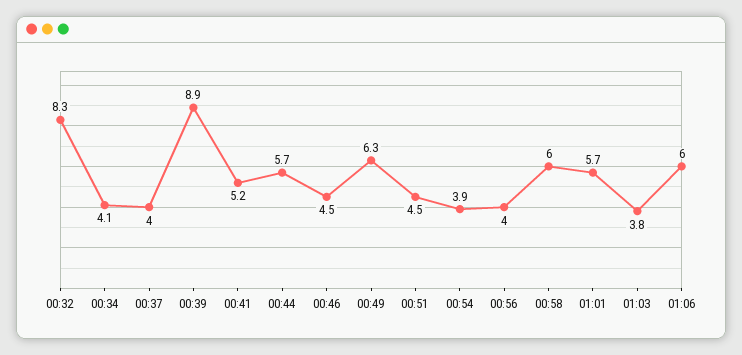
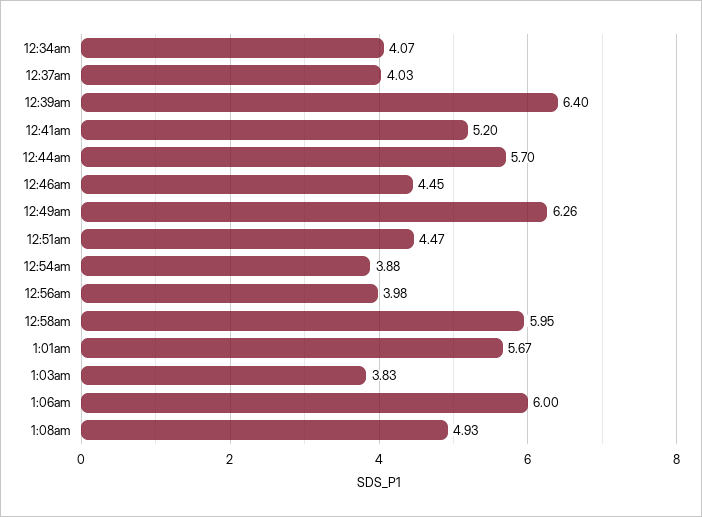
00:32: 8.3 -> none
00:39: 8.9 -> 6.4
1:08am: none -> 4.93

